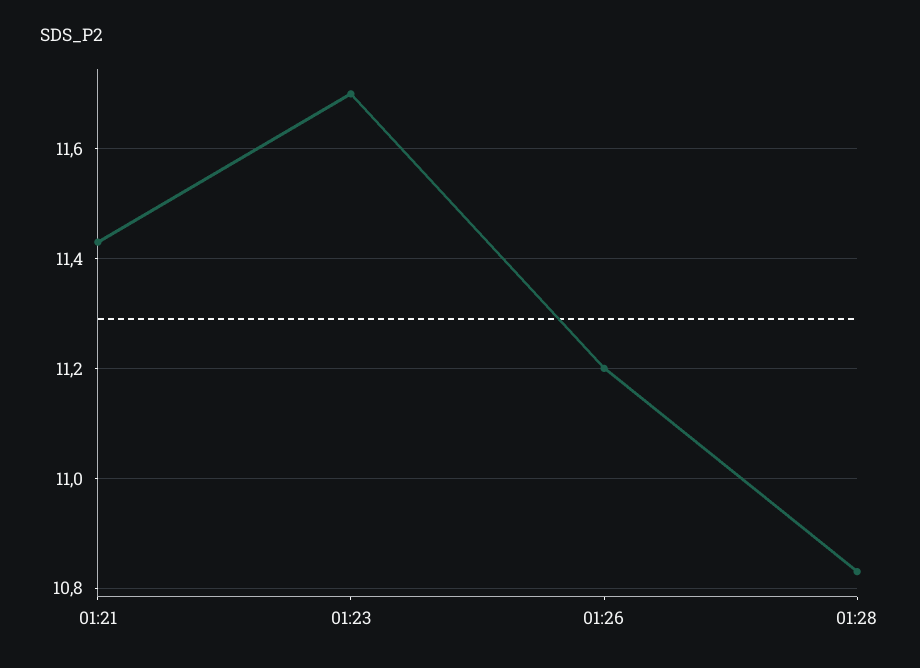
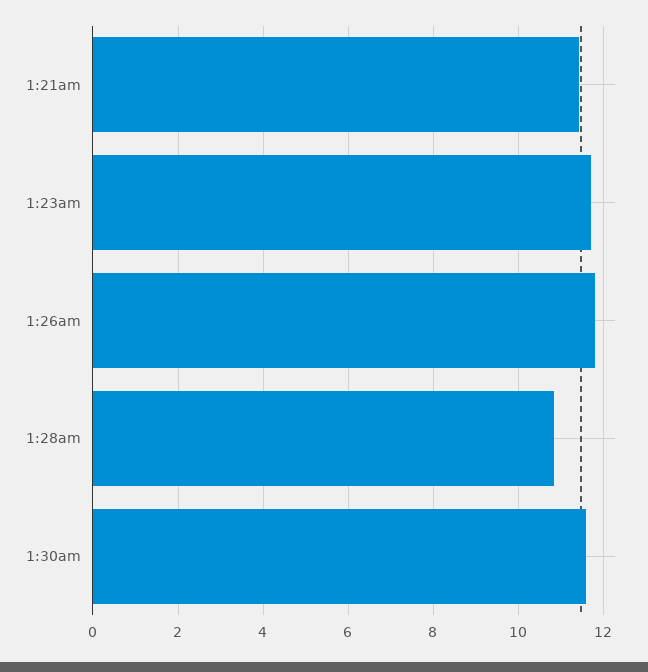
01:26: 11.2 -> 11.8
1:30am: none -> 11.6

